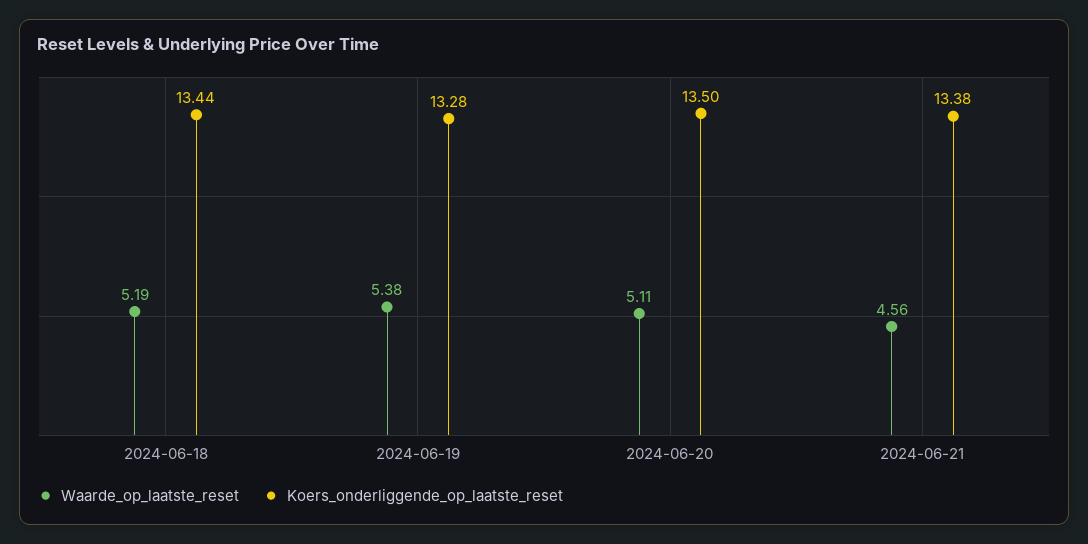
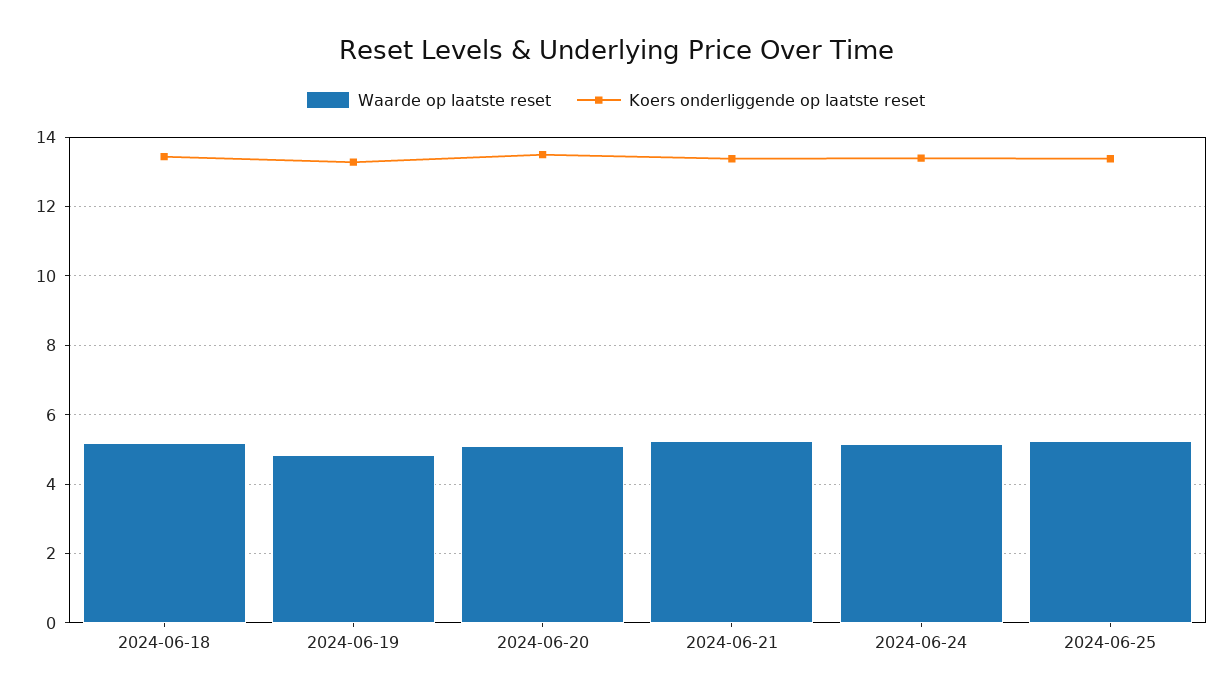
Waarde_op_laatste_reset, 2024-06-19: 5.38 -> 4.8
Waarde_op_laatste_reset, 2024-06-21: 4.56 -> 5.2
Waarde_op_laatste_reset, 2024-06-24: none -> 5.2
Koers_onderliggende_op_laatste_reset, 2024-06-24: none -> 13.4
Waarde_op_laatste_reset, 2024-06-25: none -> 5.2
Koers_onderliggende_op_laatste_reset, 2024-06-25: none -> 13.4

